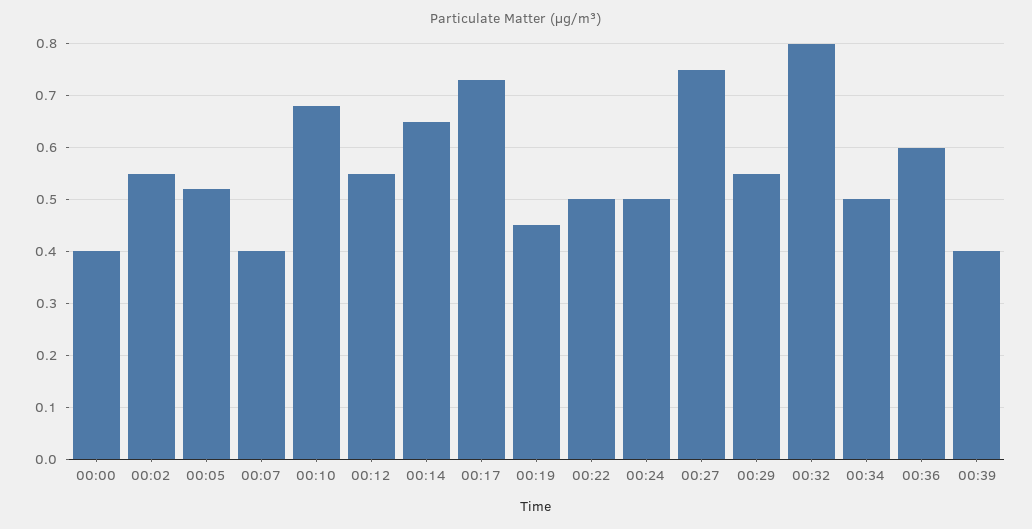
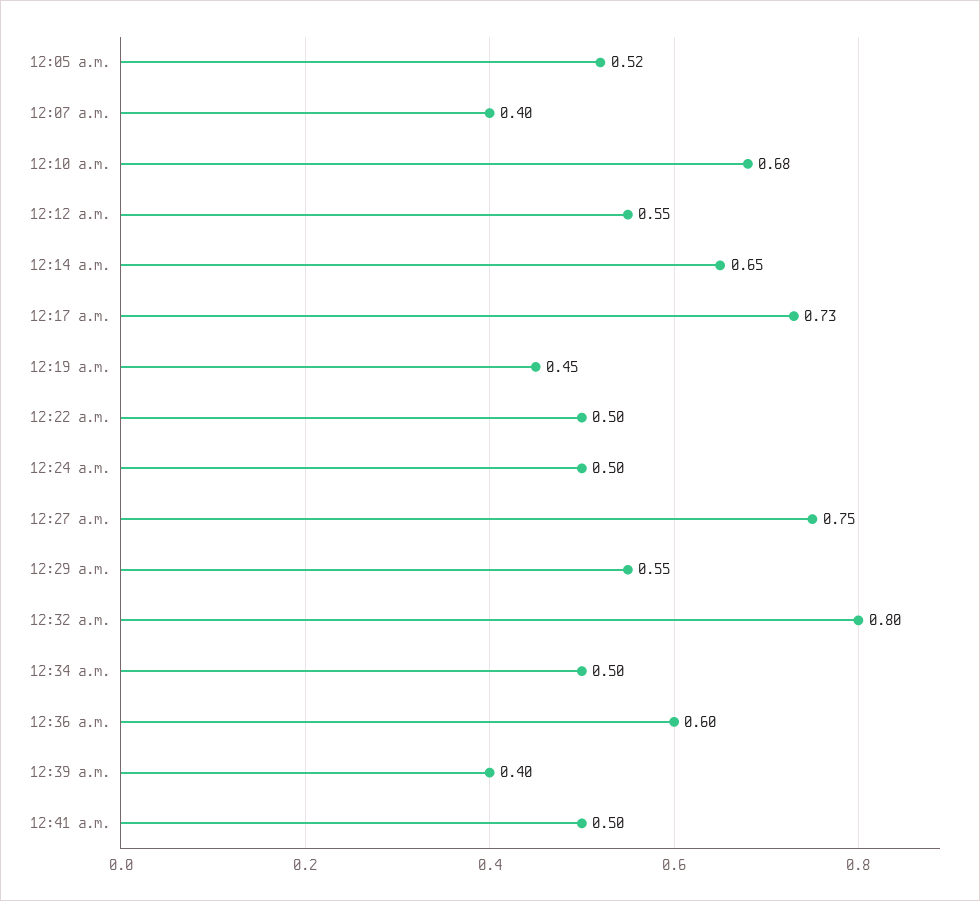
00:00: 0.4 -> none
00:02: 0.55 -> none
12:41 a.m.: none -> 0.5

